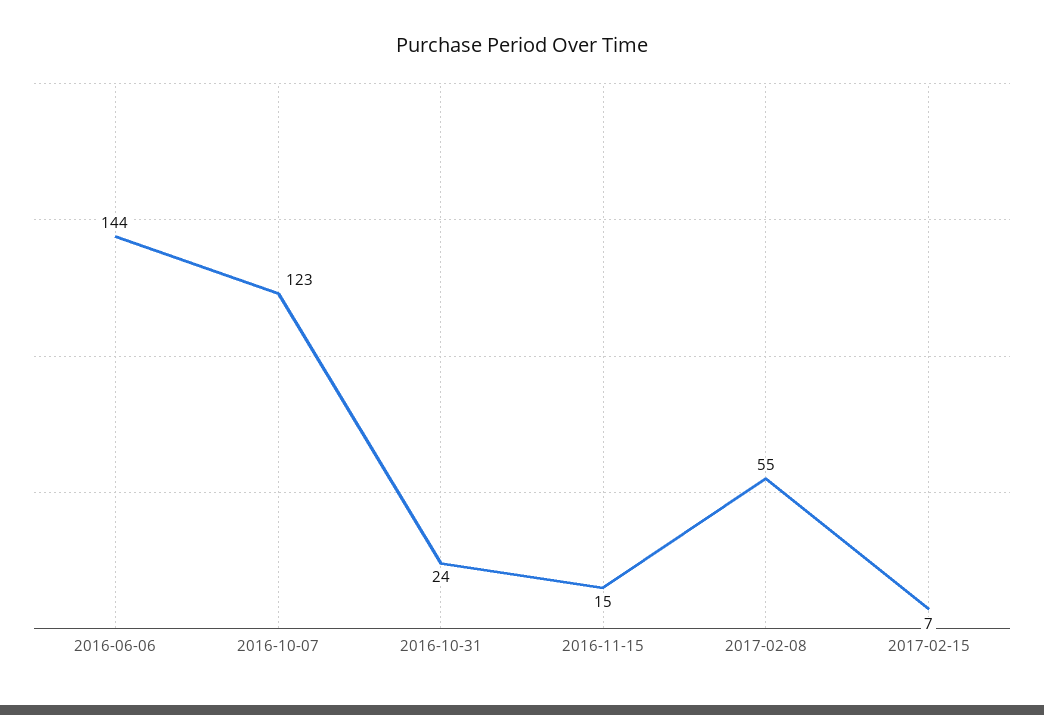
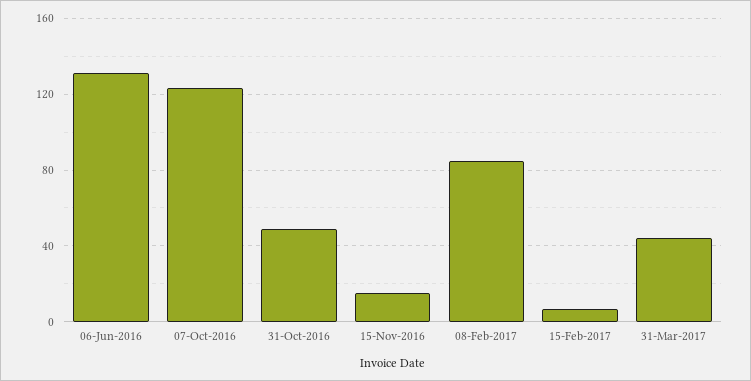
2016-06-06: 144 -> 130
2016-10-31: 24 -> 50
2017-02-08: 55 -> 85
31-Mar-2017: none -> 45

